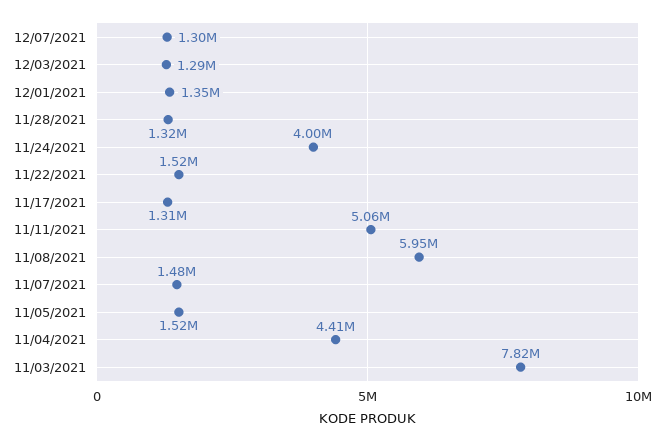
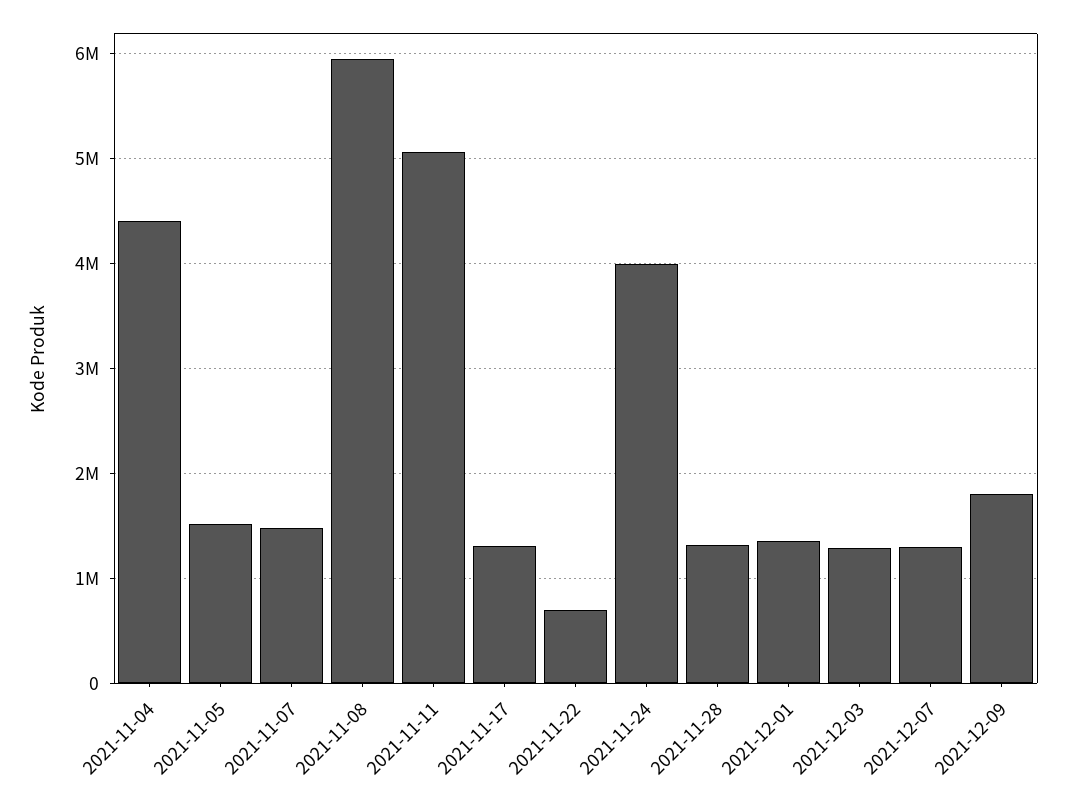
11/22/2021: 1520000 -> 700000
11/03/2021: 7820000 -> none
2021-12-09: none -> 1800000

